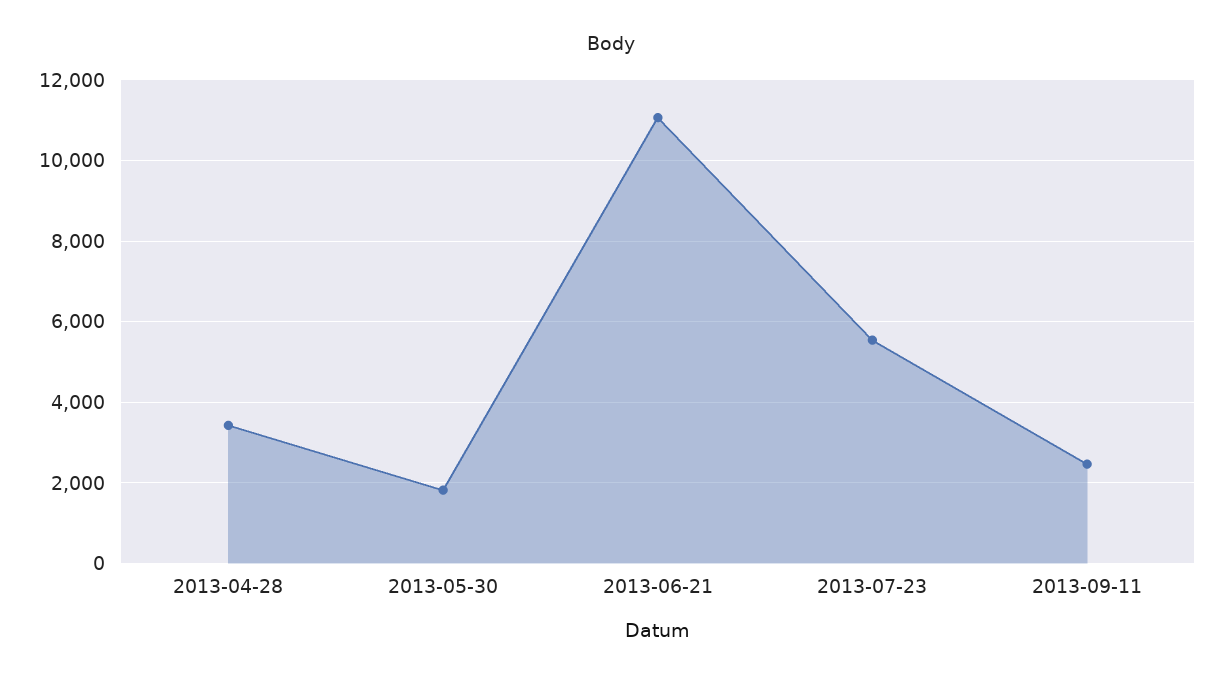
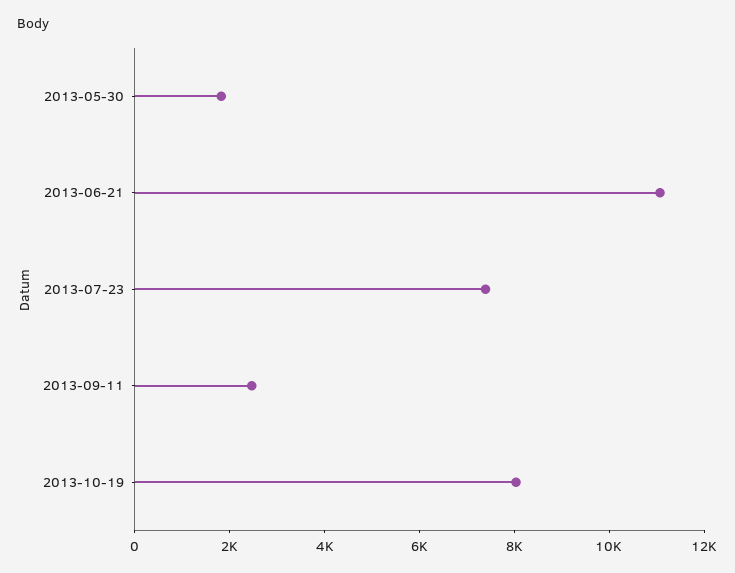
2013-04-28: 3400 -> none
2013-07-23: 5600 -> 7500
2013-10-19: none -> 8000

